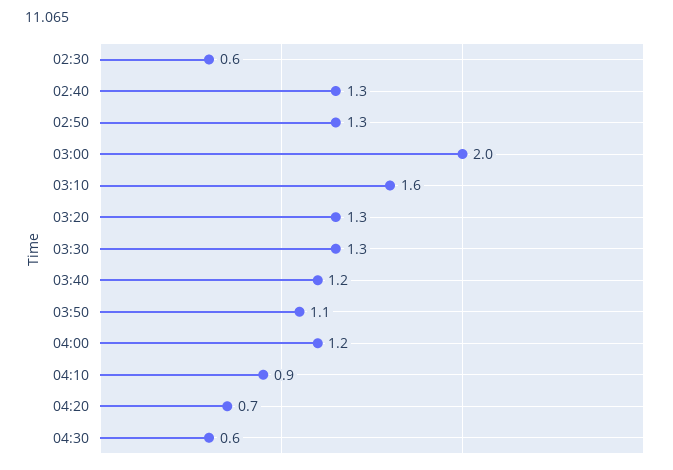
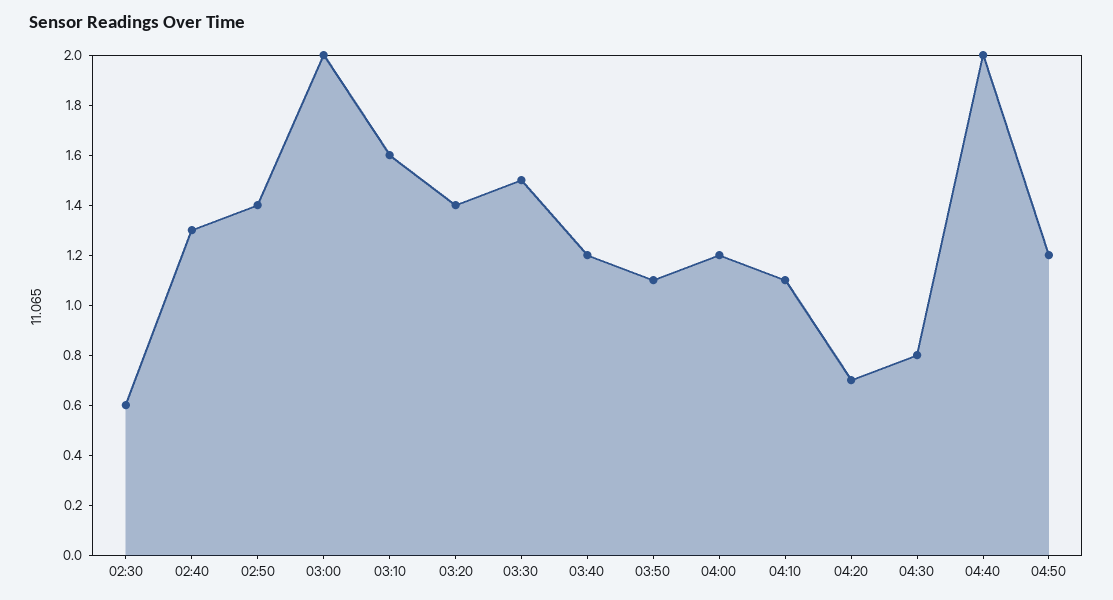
02:50: 1.3 -> 1.4
03:20: 1.3 -> 1.4
03:30: 1.3 -> 1.5
04:10: 0.9 -> 1.1
04:30: 0.6 -> 0.8
04:40: none -> 2
04:50: none -> 1.2

